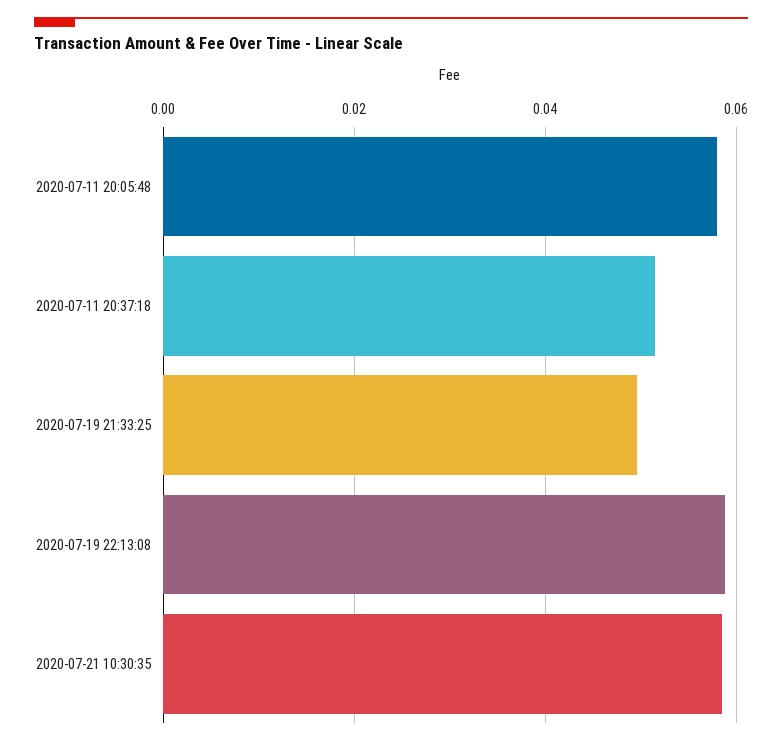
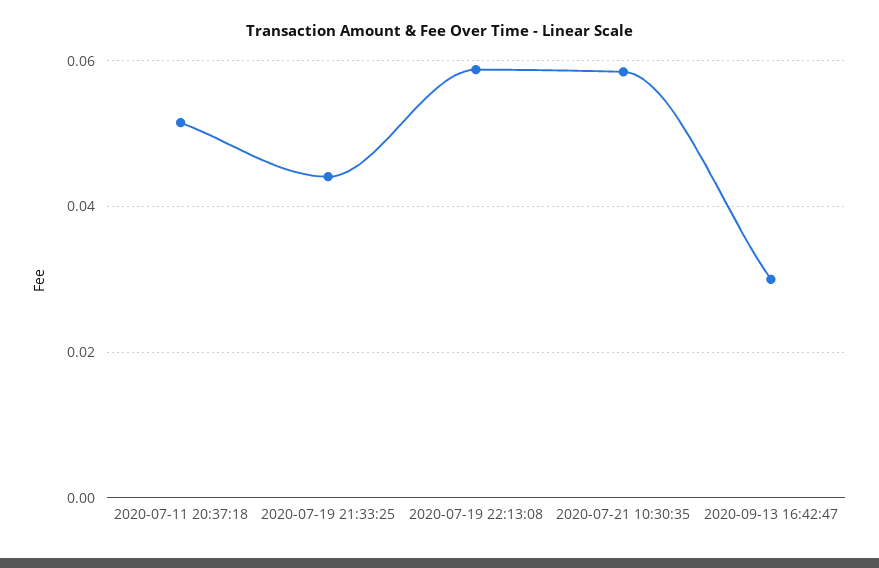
2020-07-11 20:05:48: 0.058 -> none
2020-07-19 21:33:25: 0.05 -> 0.044
2020-09-13 16:42:47: none -> 0.03

